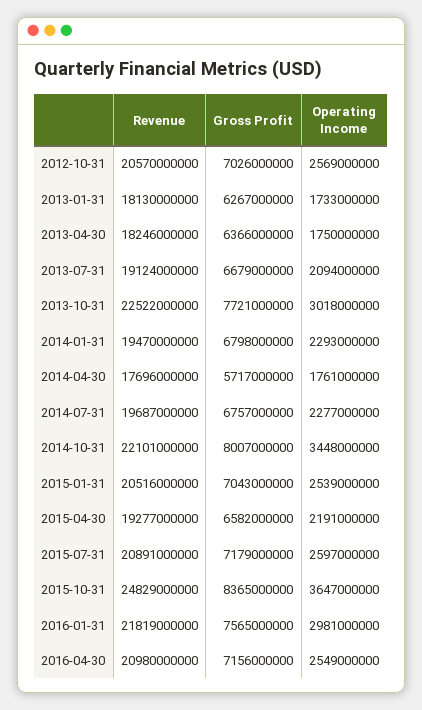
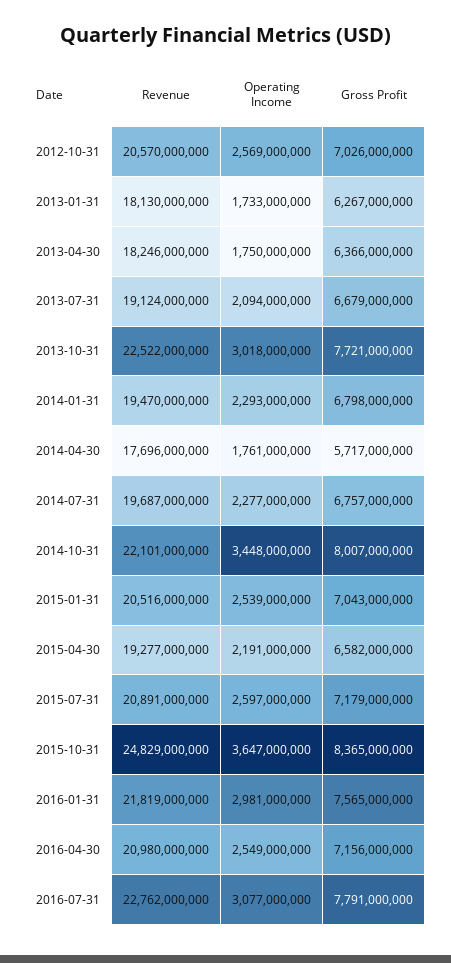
Revenue, 2016-07-31: none -> 22762000000
Operating Income, 2016-07-31: none -> 3077000000
Gross Profit, 2016-07-31: none -> 7791000000

